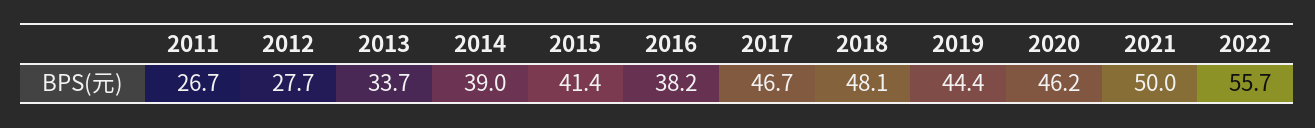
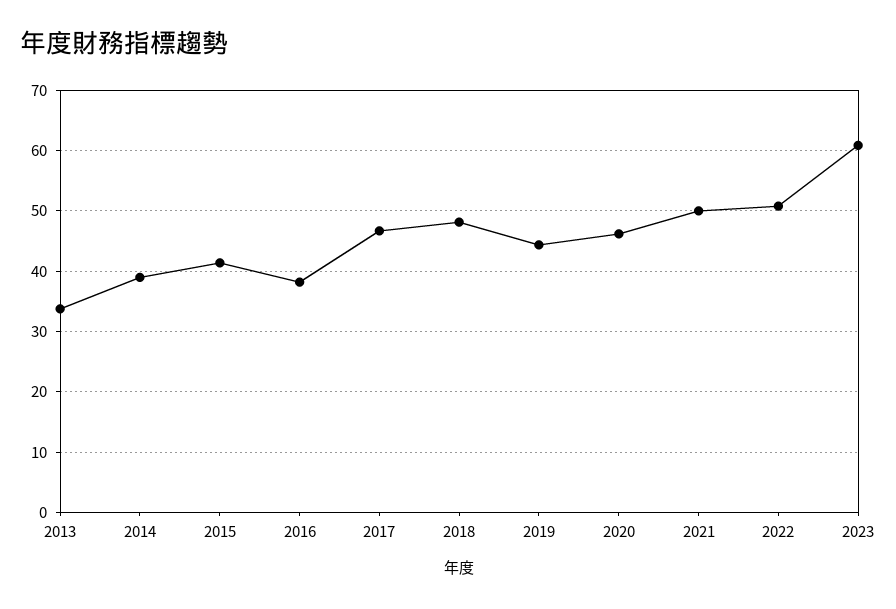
2011: 26.7 -> none
2012: 27.7 -> none
2022: 55.7 -> 51
2023: none -> 61

